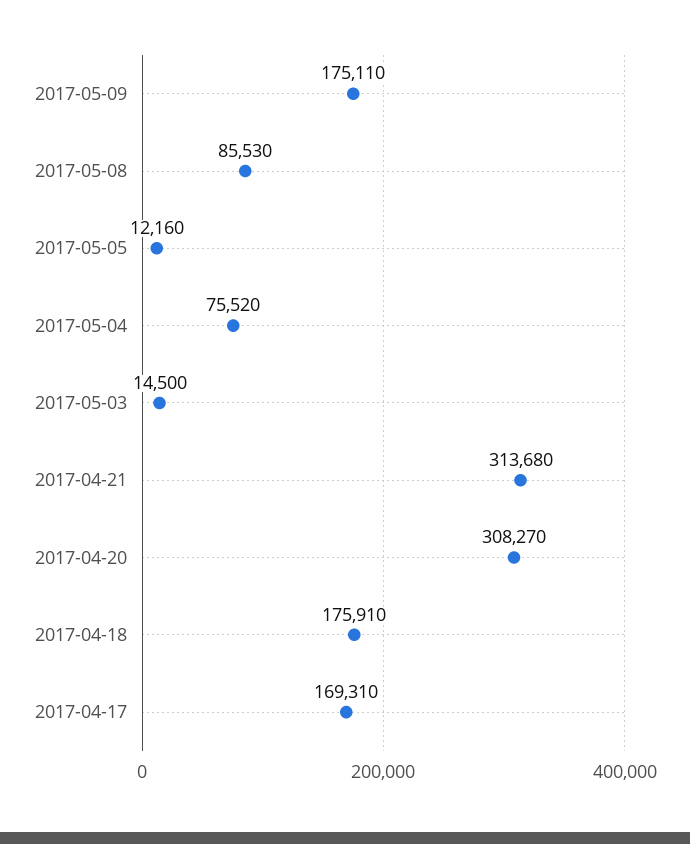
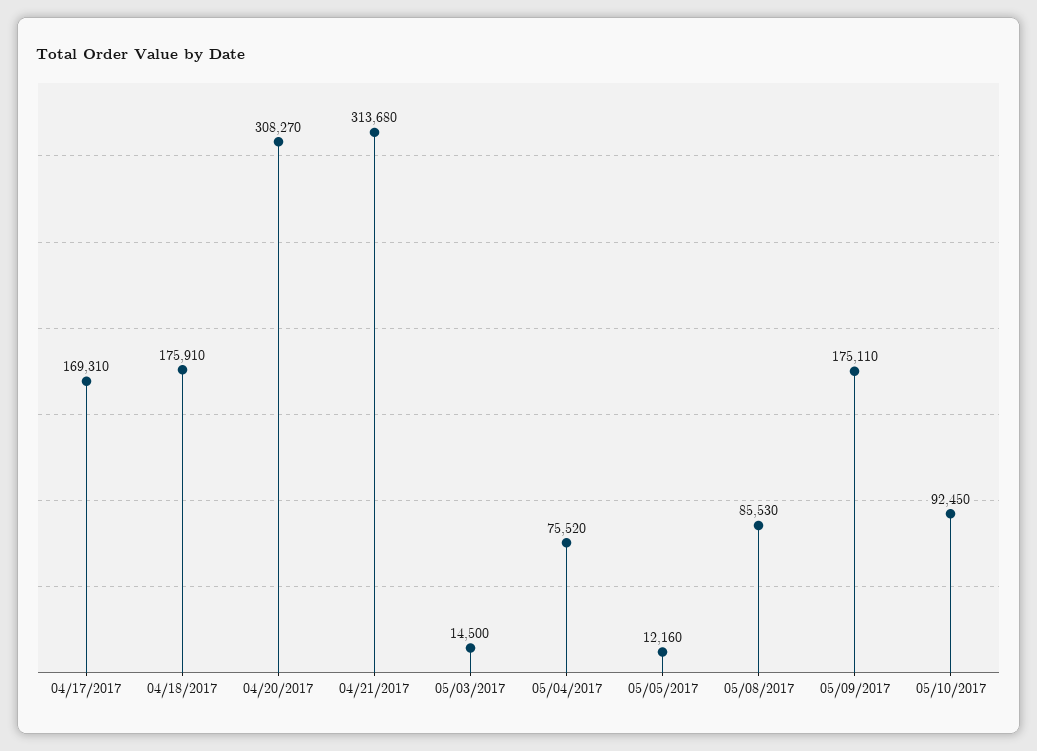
05/10/2017: none -> 92450

